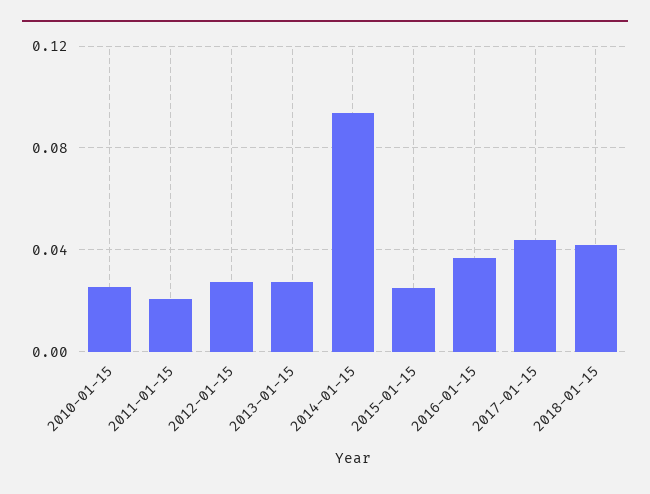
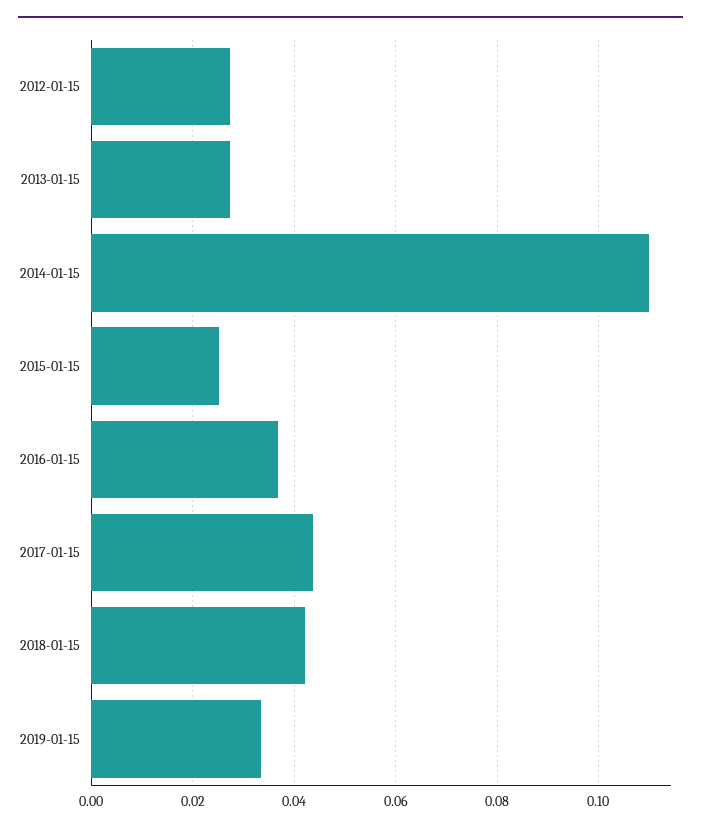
2010-01-15: 0.025 -> none
2011-01-15: 0.02 -> none
2014-01-15: 0.095 -> 0.11
2019-01-15: none -> 0.034

